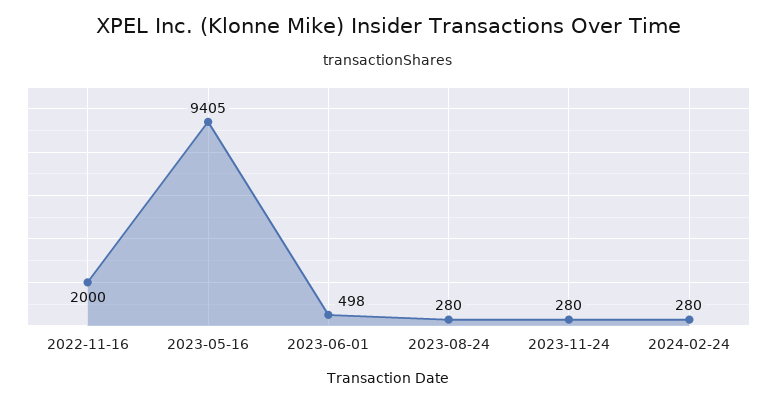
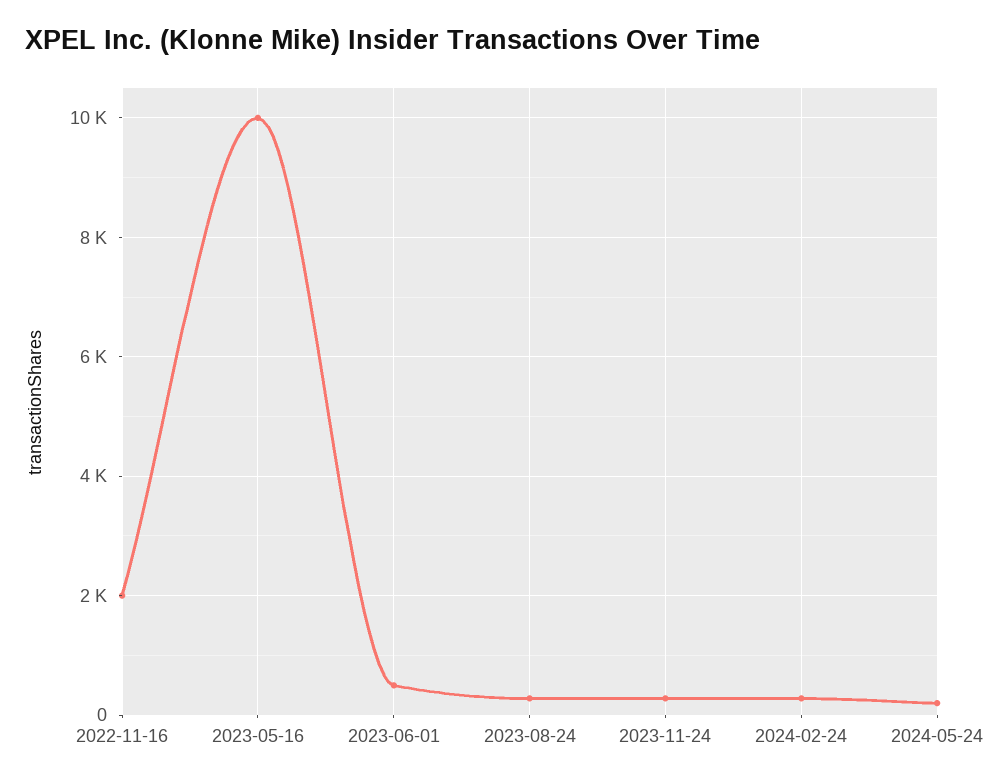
2023-05-16: 9405 -> 10000
2024-05-24: none -> 200

